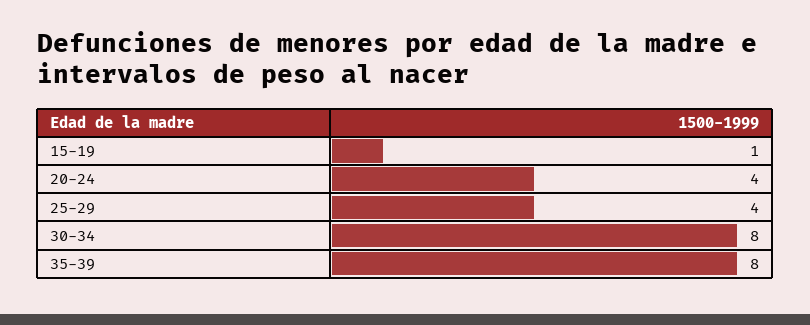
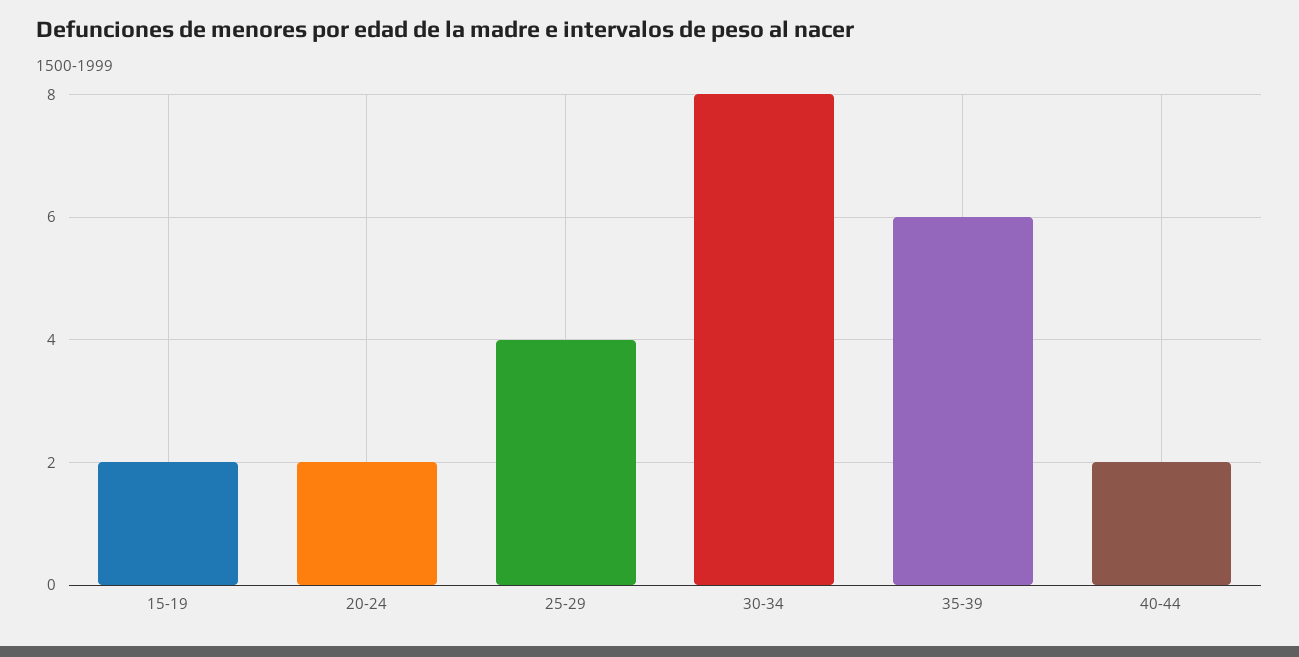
15-19: 1 -> 2
20-24: 4 -> 2
35-39: 8 -> 6
40-44: none -> 2

